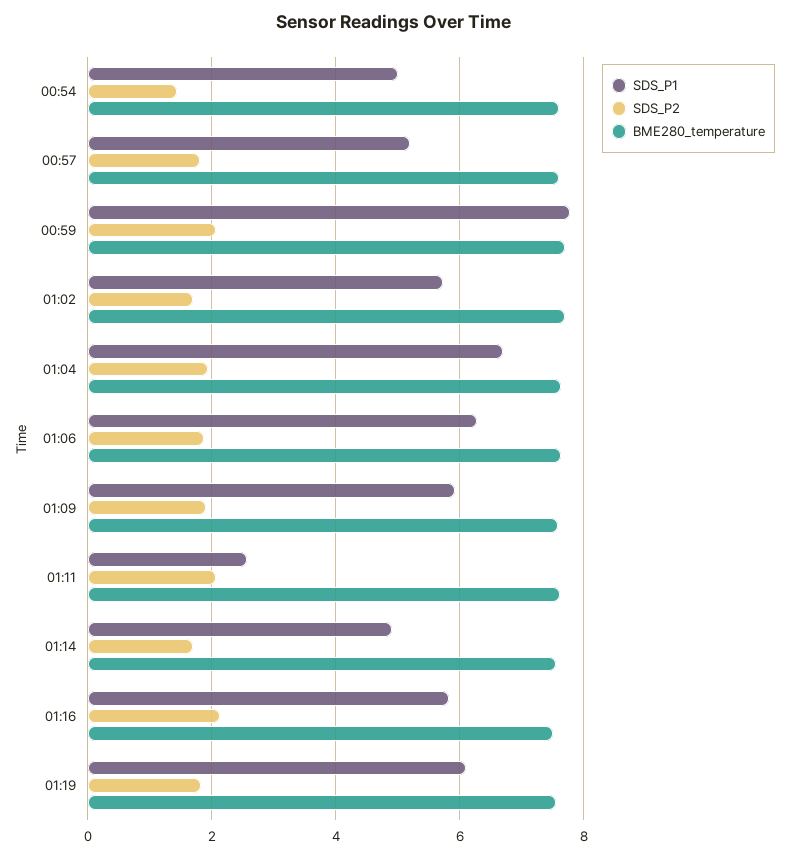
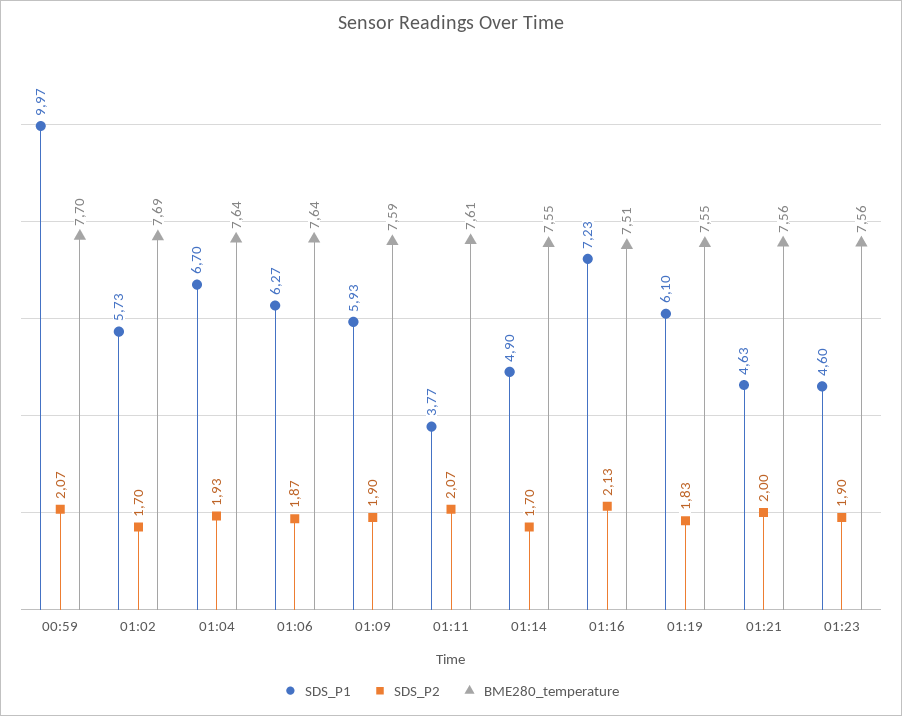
SDS_P1, 00:54: 5 -> none
SDS_P2, 00:54: 1.4 -> none
BME280_temperature, 00:54: 7.6 -> none
SDS_P1, 00:57: 5.2 -> none
SDS_P2, 00:57: 1.8 -> none
BME280_temperature, 00:57: 7.6 -> none
SDS_P1, 00:59: 7.8 -> 9.97
SDS_P1, 01:11: 2.6 -> 3.77
SDS_P1, 01:16: 5.8 -> 7.23
SDS_P1, 01:21: none -> 4.63
SDS_P2, 01:21: none -> 2
BME280_temperature, 01:21: none -> 7.56
SDS_P1, 01:23: none -> 4.6
SDS_P2, 01:23: none -> 1.9
BME280_temperature, 01:23: none -> 7.56

